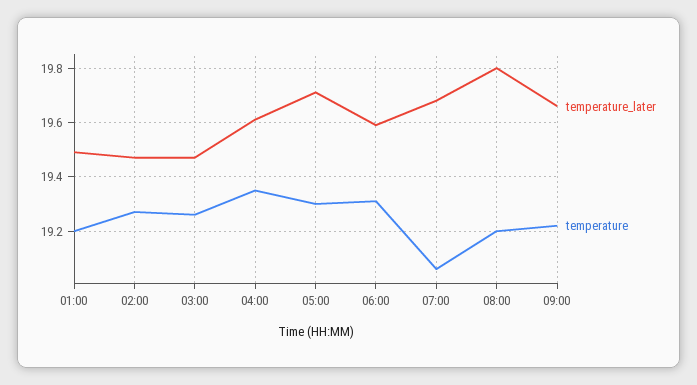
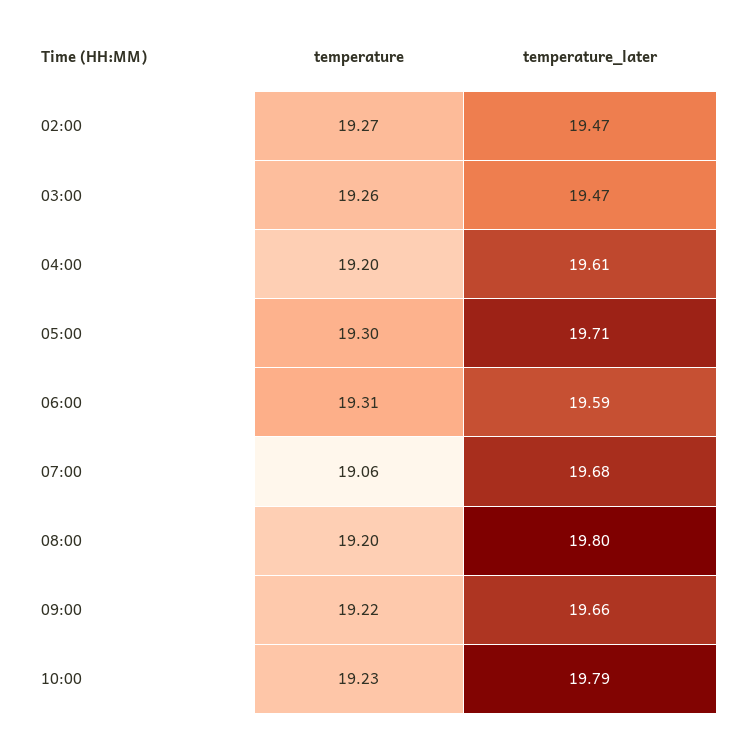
temperature_later, 01:00: 19.5 -> none
temperature, 01:00: 19.2 -> none
temperature, 04:00: 19.35 -> 19.2
temperature, 10:00: none -> 19.23
temperature_later, 10:00: none -> 19.79

